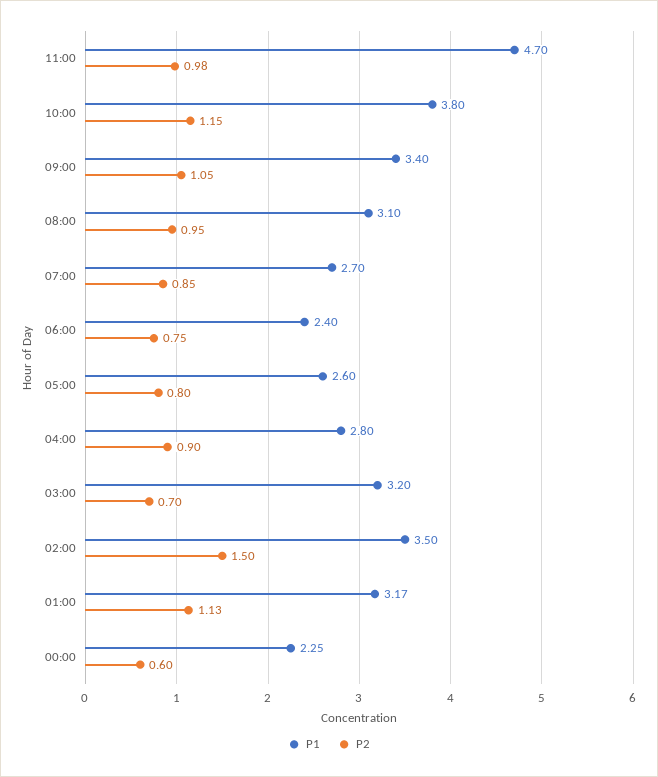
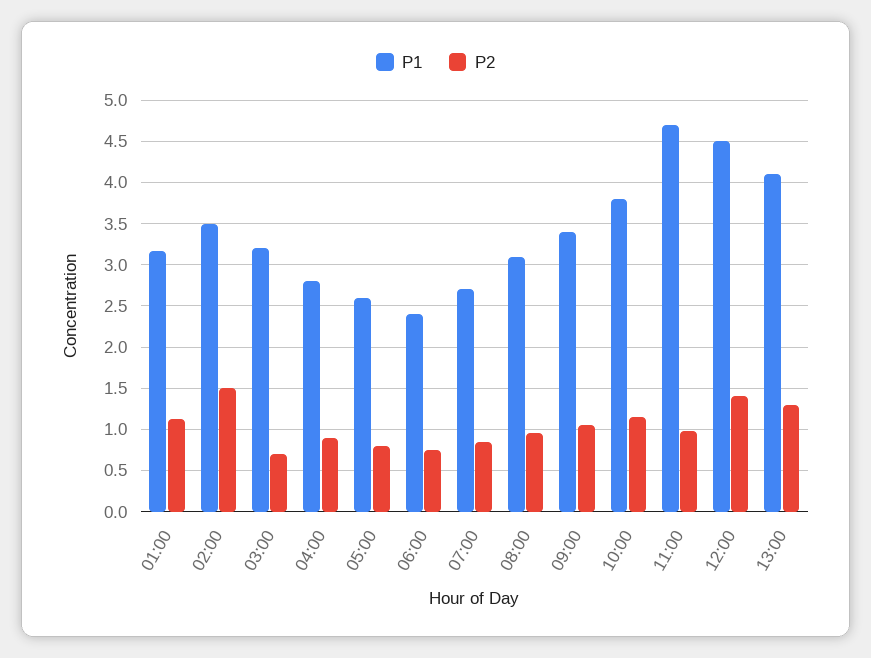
P1, 00:00: 2.25 -> none
P2, 00:00: 0.6 -> none
P1, 12:00: none -> 4.5
P2, 12:00: none -> 1.4
P1, 13:00: none -> 4.1
P2, 13:00: none -> 1.3

